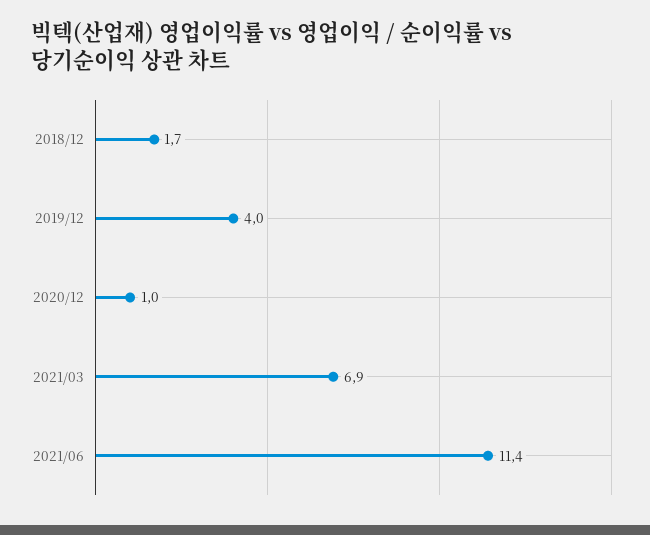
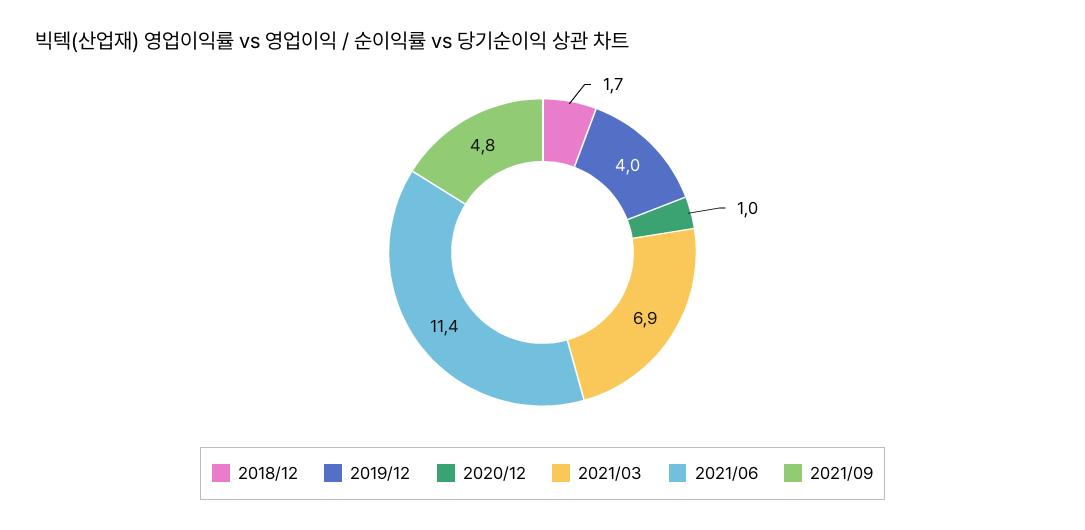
2021/09: none -> 4.8

